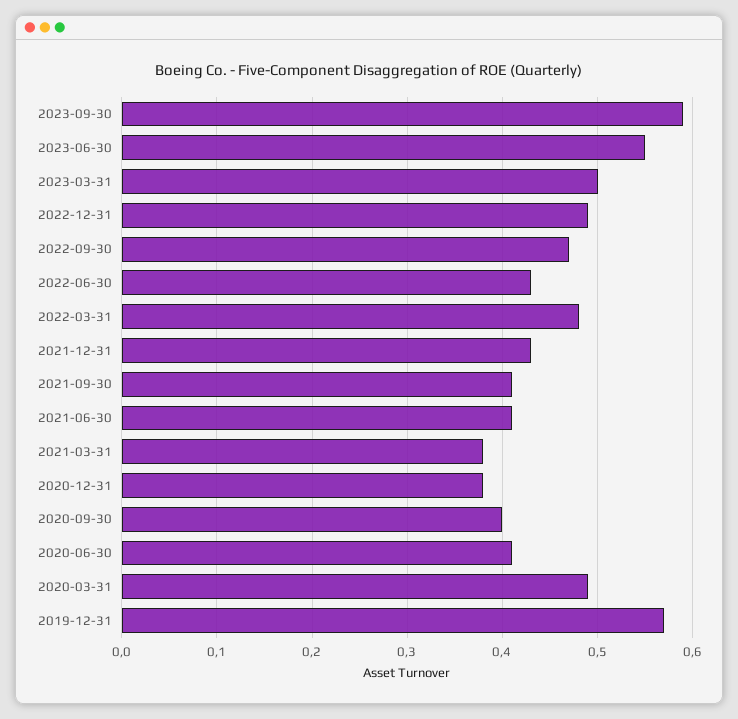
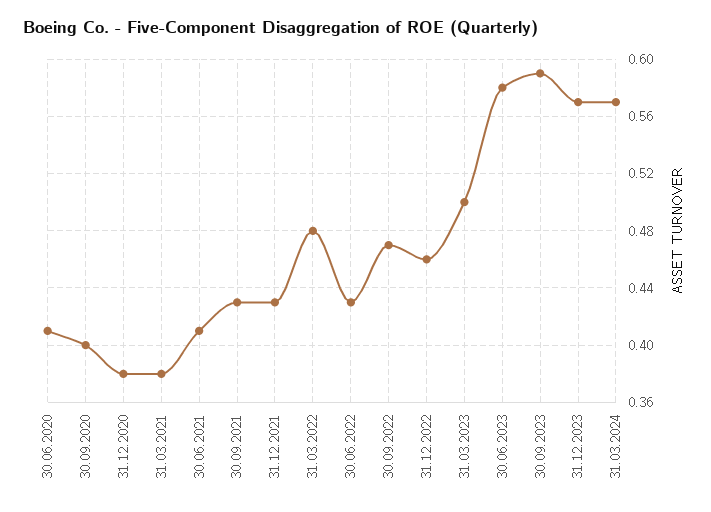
2023-06-30: 0.55 -> 0.58
2022-12-31: 0.49 -> 0.46
2021-09-30: 0.41 -> 0.43
2020-03-31: 0.49 -> none
2019-12-31: 0.57 -> none
31.12.2023: none -> 0.57
31.03.2024: none -> 0.57

